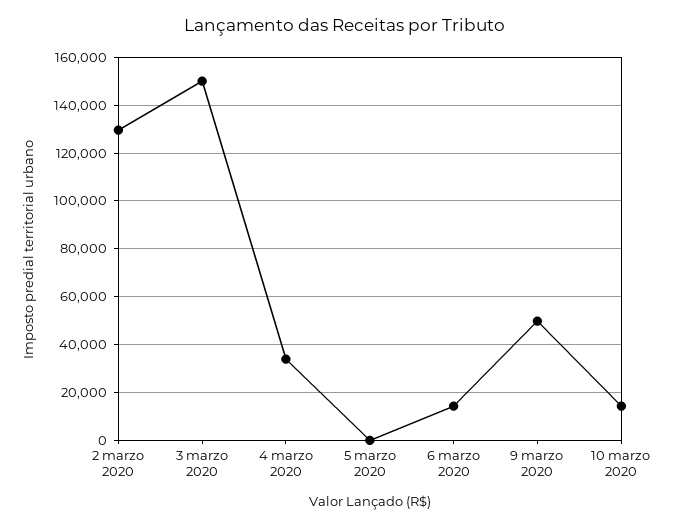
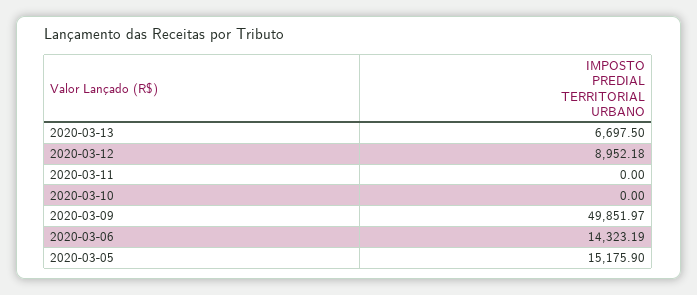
2 marzo 2020: 130000 -> none
3 marzo 2020: 150000 -> none
4 marzo 2020: 35000 -> none
5 marzo 2020: 0 -> 15175.9
10 marzo 2020: 15000 -> 0
2020-03-13: none -> 6697.5
2020-03-12: none -> 8952.18
2020-03-11: none -> 0

